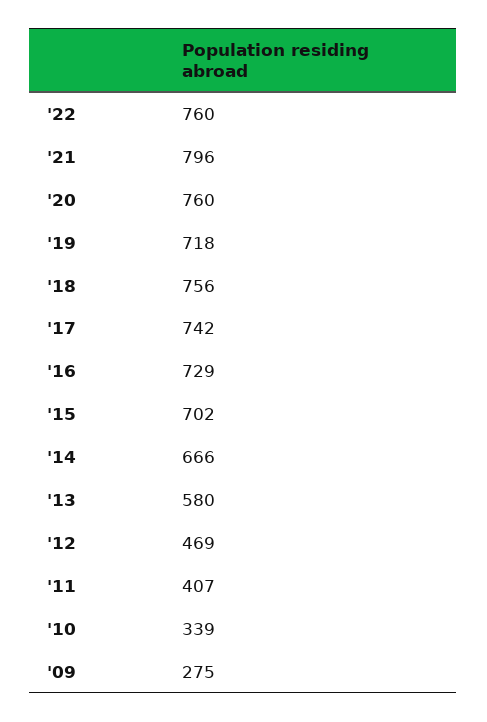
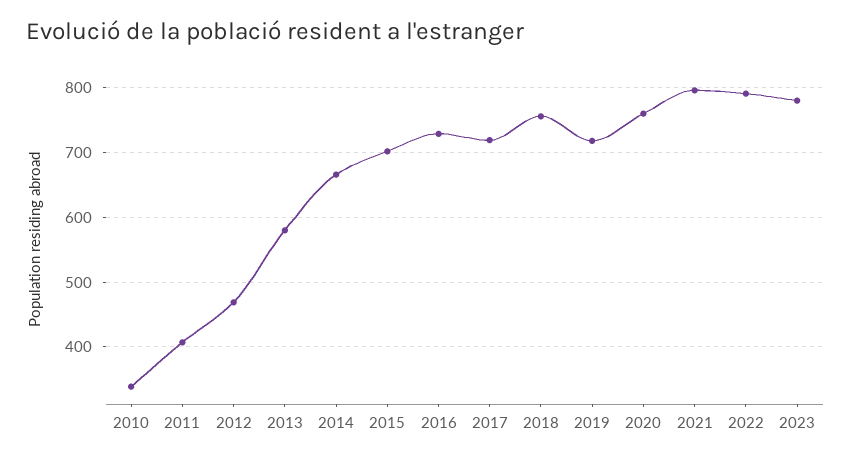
'22: 760 -> 790
'17: 742 -> 720
'09: 275 -> none
2023: none -> 780

